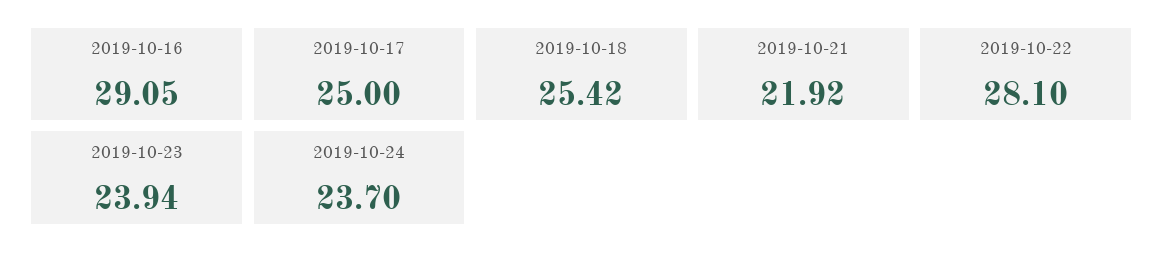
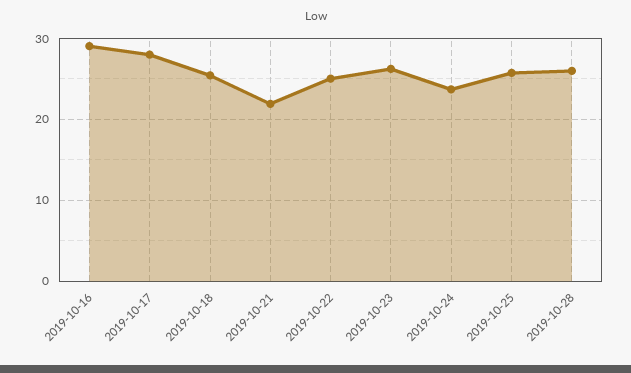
2019-10-17: 25 -> 28
2019-10-22: 28.1 -> 25
2019-10-23: 23.94 -> 26
2019-10-25: none -> 26
2019-10-28: none -> 26

